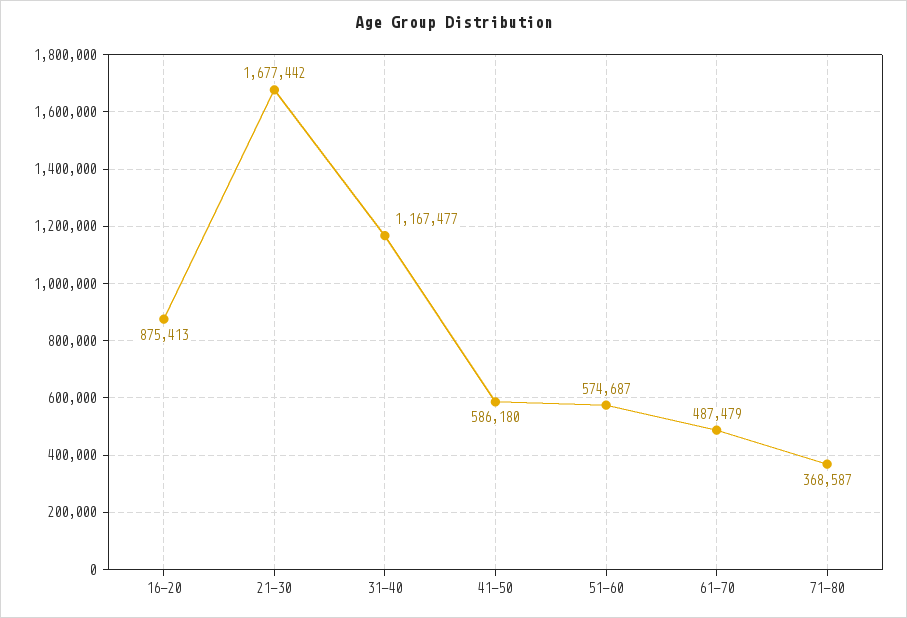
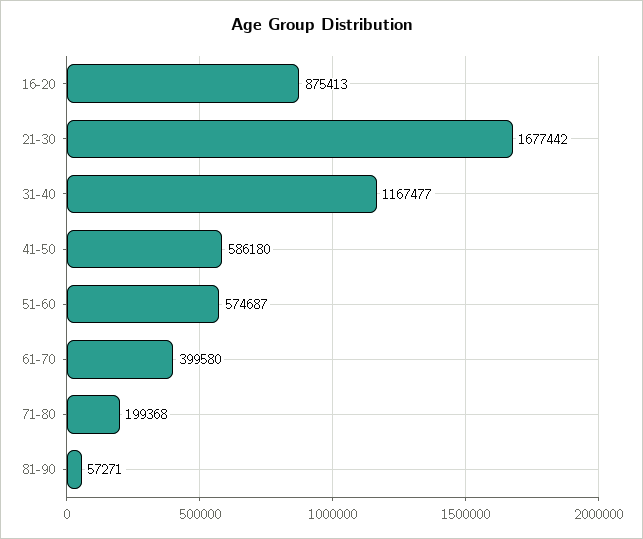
61-70: 487479 -> 399580
71-80: 368587 -> 199368
81-90: none -> 57271

